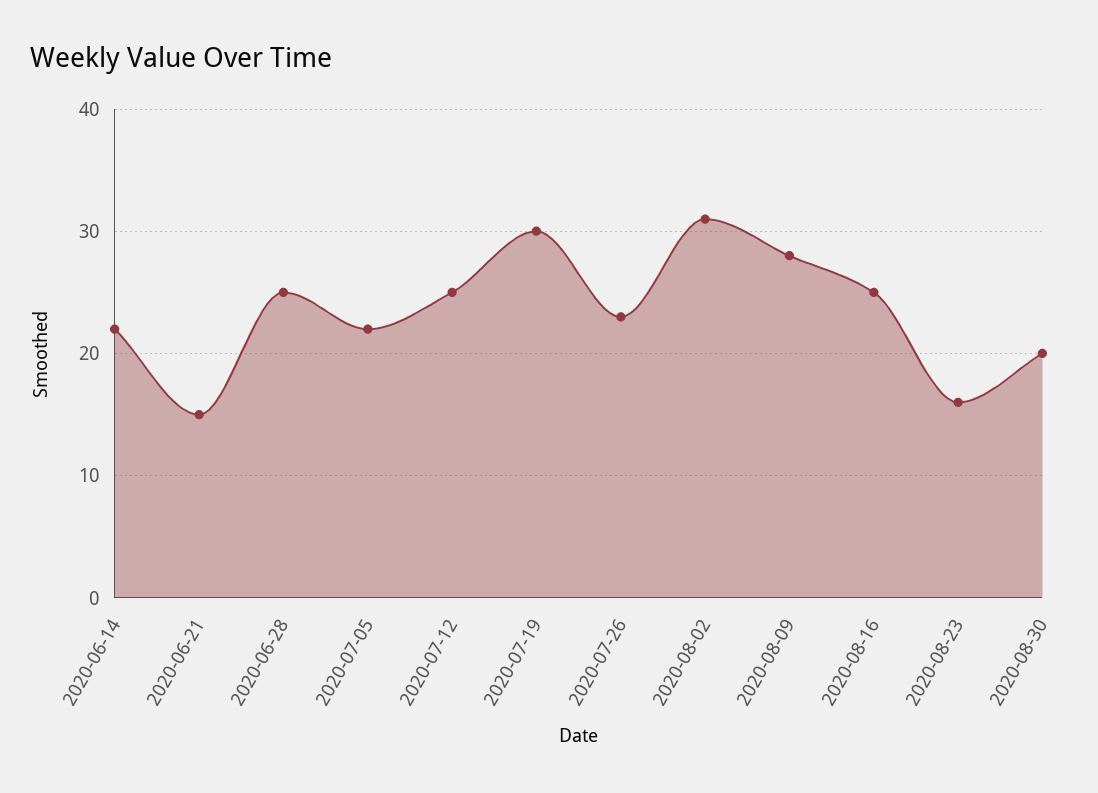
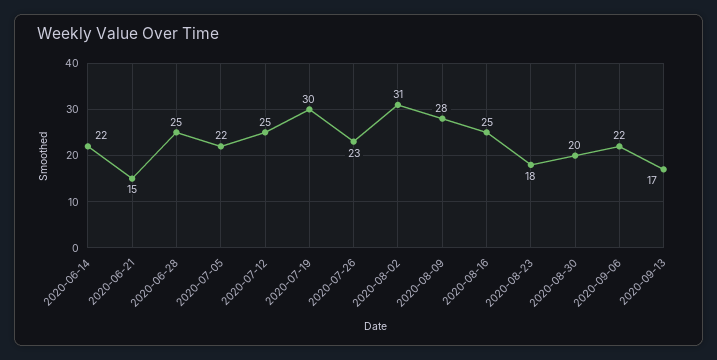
2020-08-23: 16 -> 18
2020-09-06: none -> 22
2020-09-13: none -> 17

